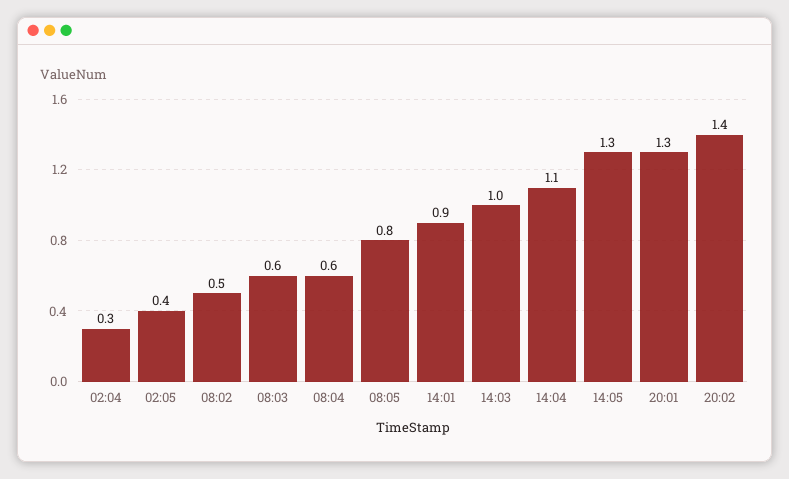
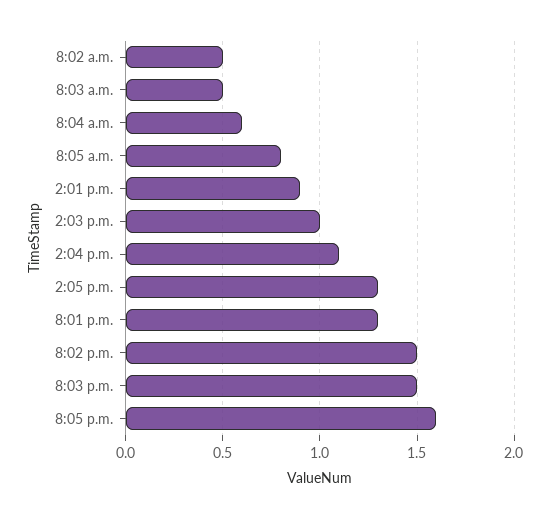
02:04: 0.3 -> none
02:05: 0.4 -> none
08:03: 0.6 -> 0.5
20:02: 1.4 -> 1.5
8:03 p.m.: none -> 1.5
8:05 p.m.: none -> 1.6

